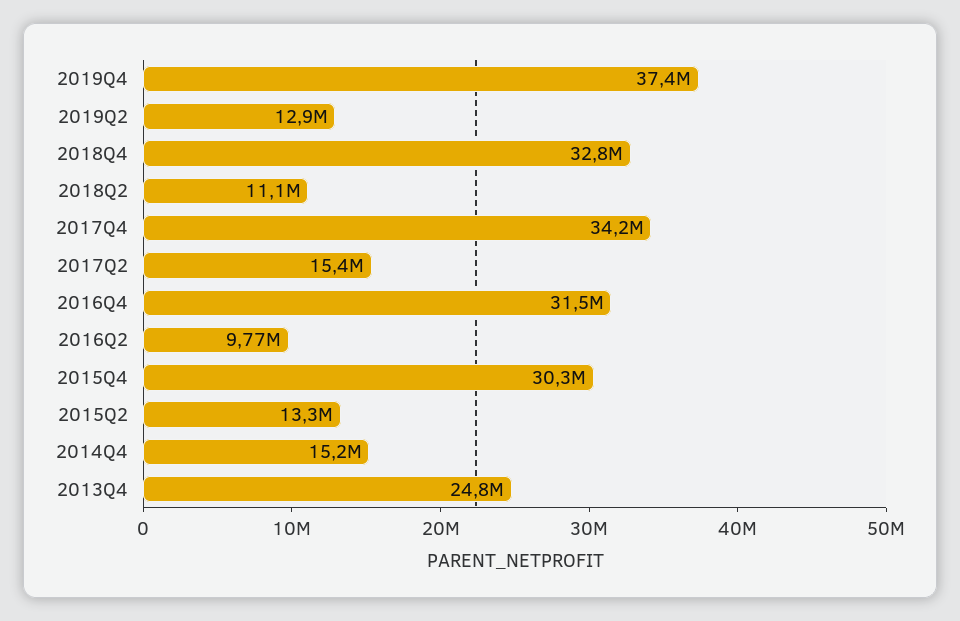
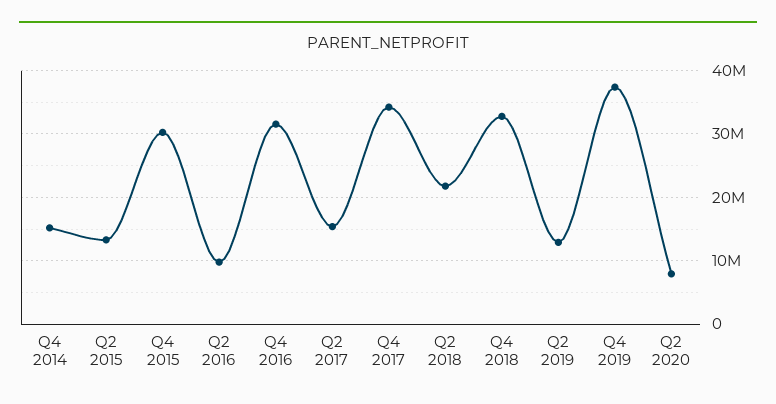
2018Q2: 11100000 -> 22000000
2013Q4: 24800000 -> none
Q2 2020: none -> 8000000

